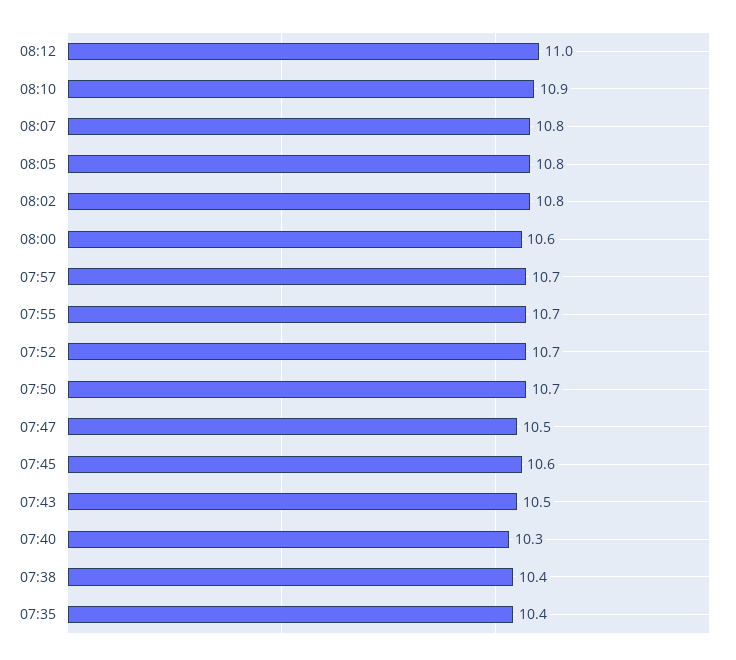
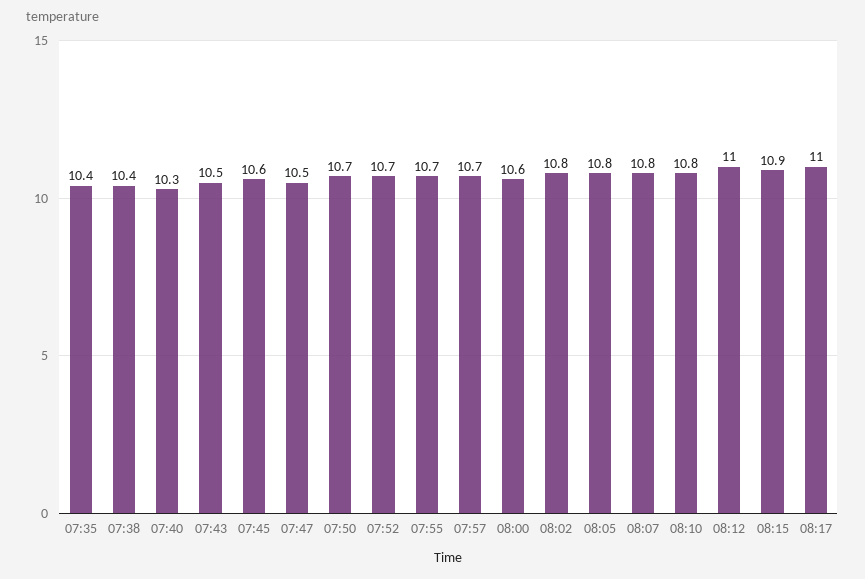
08:10: 10.9 -> 10.8
08:15: none -> 10.9
08:17: none -> 11

